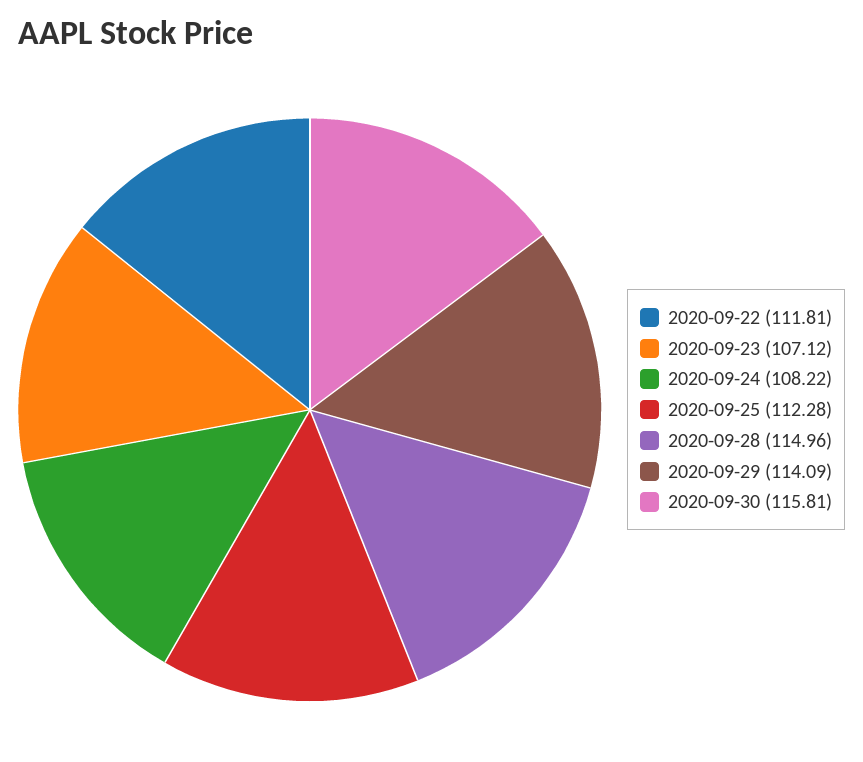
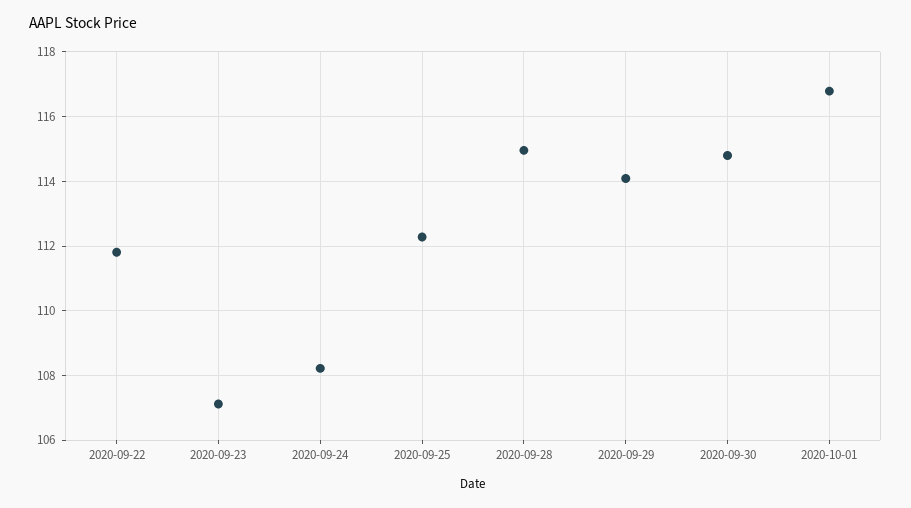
2020-09-30: 115.81 -> 114.8
2020-10-01: none -> 116.8

